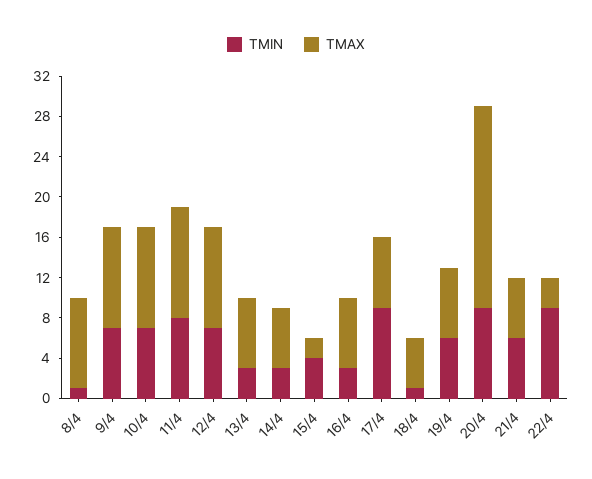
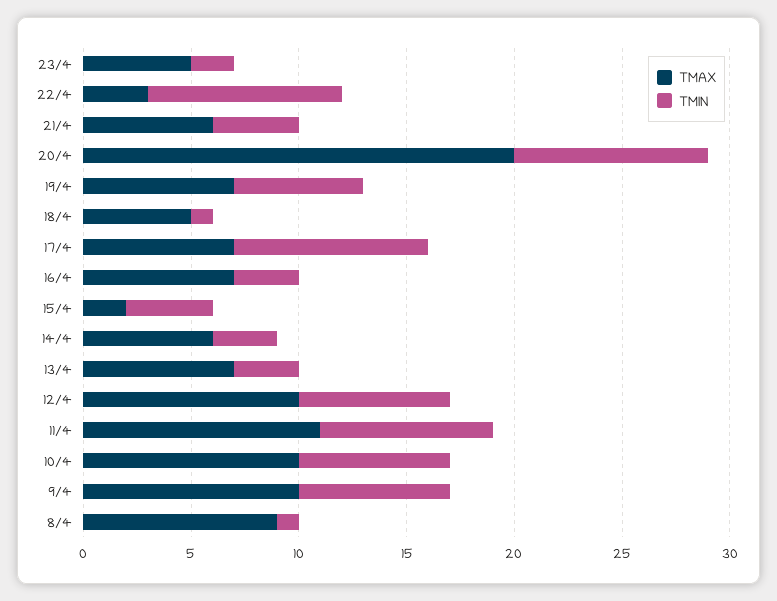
TMIN, 21/4: 6 -> 4
TMAX, 23/4: none -> 5
TMIN, 23/4: none -> 2

